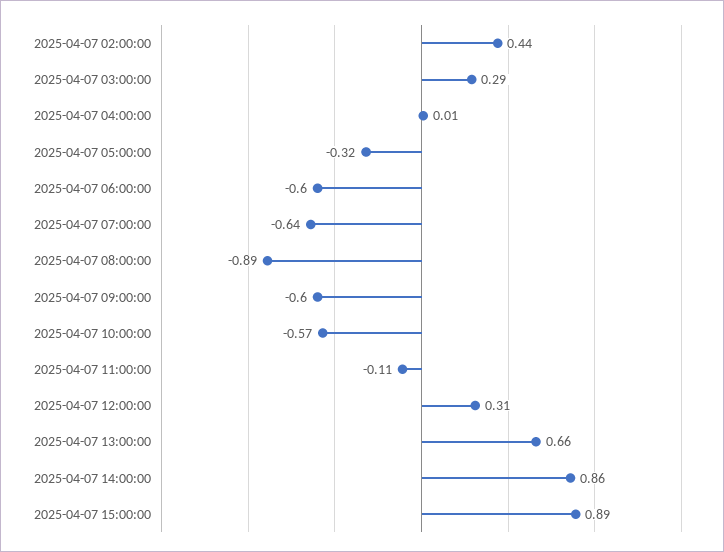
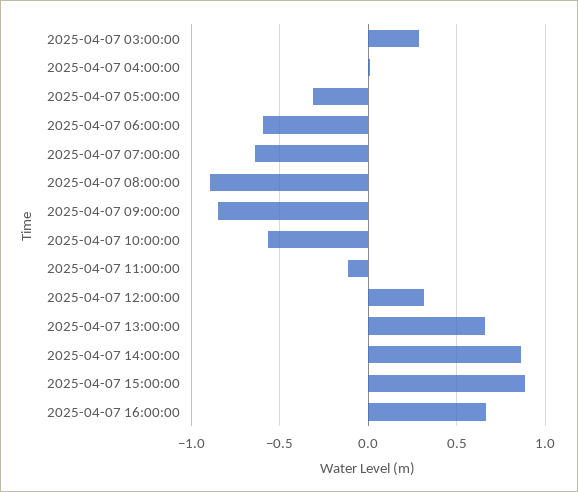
2025-04-07 02:00:00: 0.44 -> none
2025-04-07 09:00:00: -0.6 -> -0.85
2025-04-07 16:00:00: none -> 0.65

